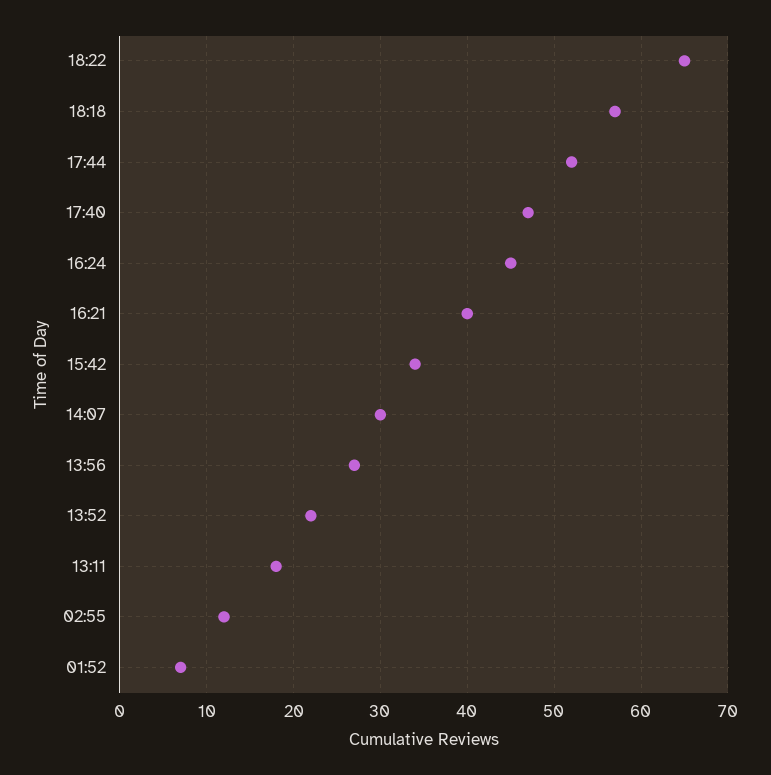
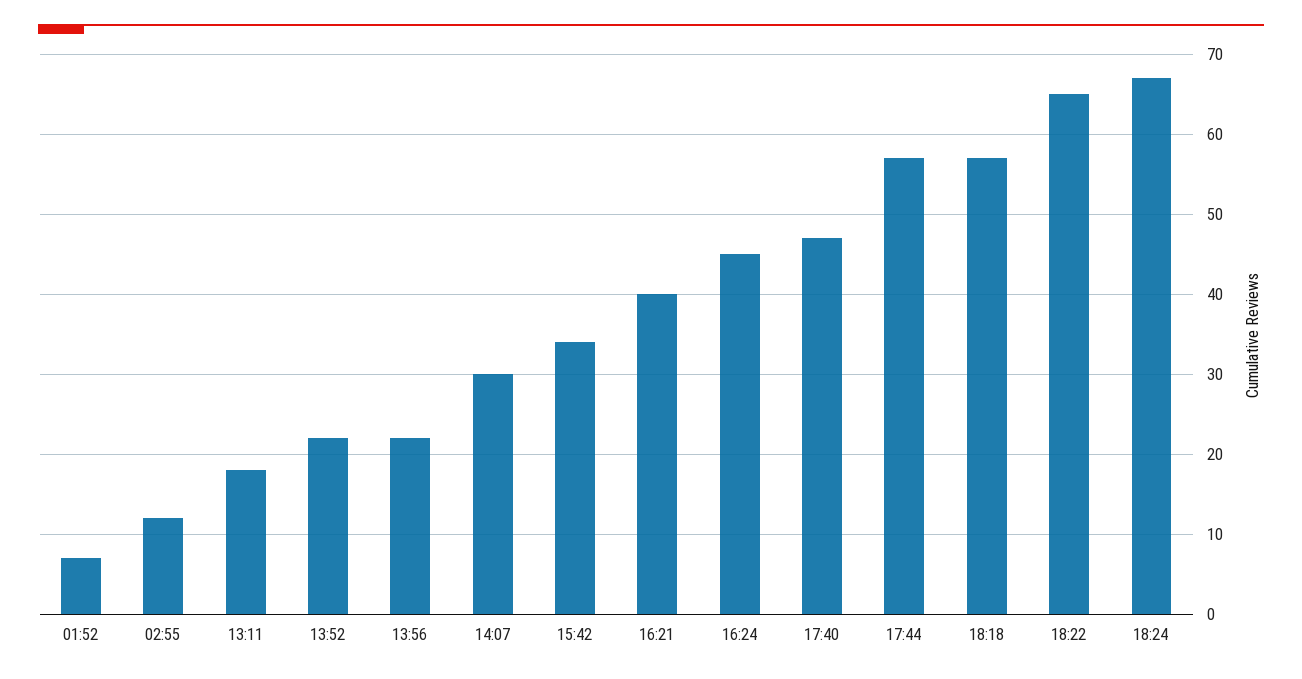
17:44: 52 -> 57
13:56: 27 -> 22
18:24: none -> 67

